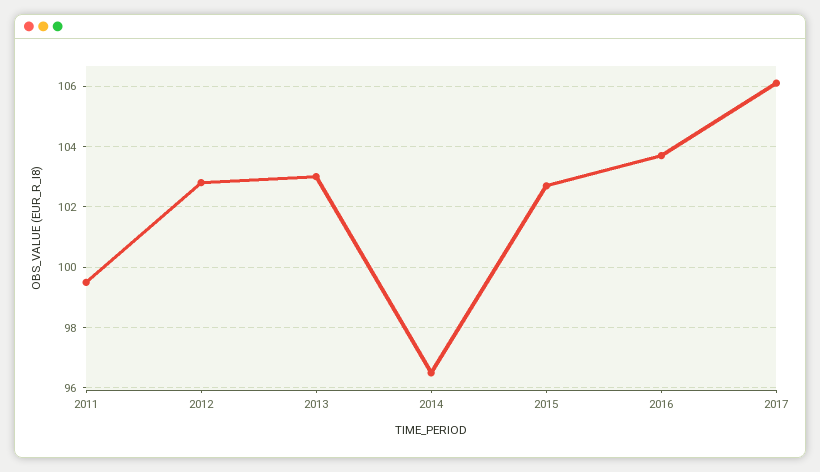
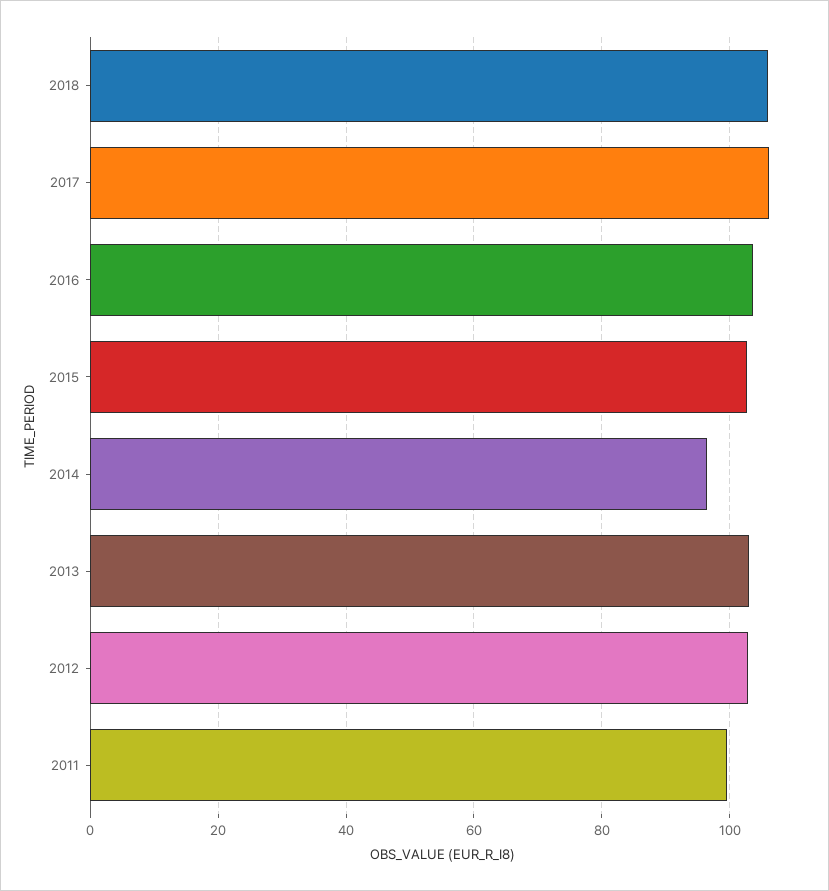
2018: none -> 106

